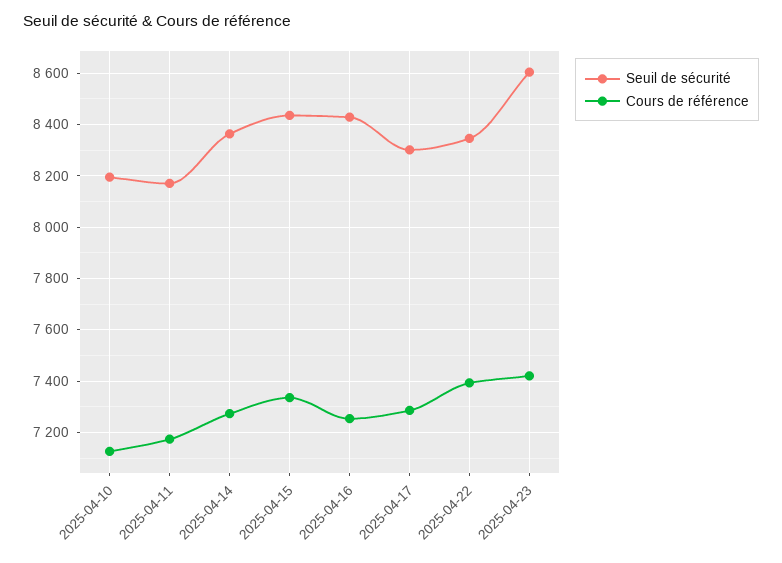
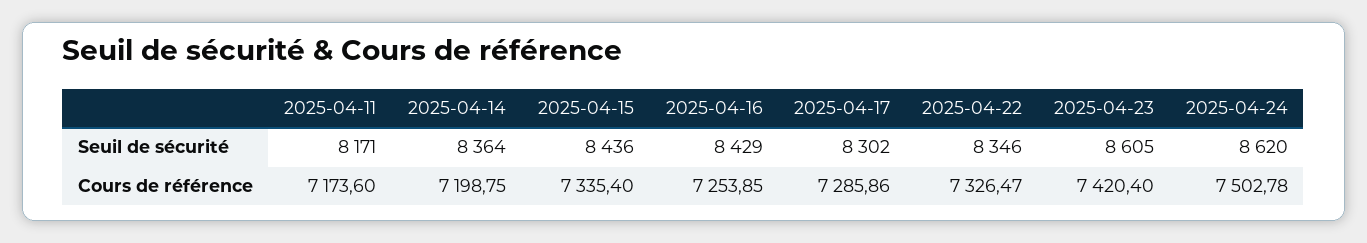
Seuil de sécurité, 2025-04-10: 8200 -> none
Cours de référence, 2025-04-10: 7125 -> none
Cours de référence, 2025-04-14: 7275 -> 7198.75
Cours de référence, 2025-04-22: 7400 -> 7326.47
Seuil de sécurité, 2025-04-24: none -> 8620
Cours de référence, 2025-04-24: none -> 7502.78

